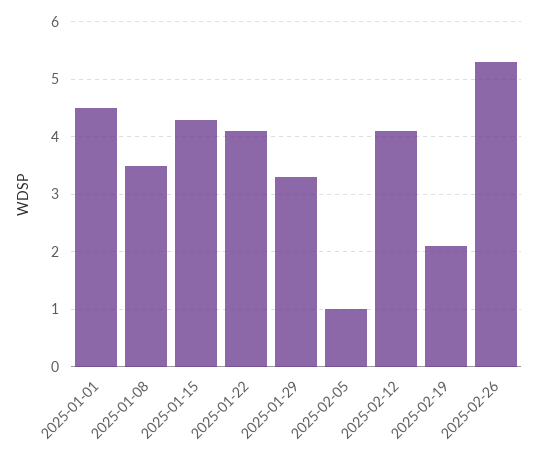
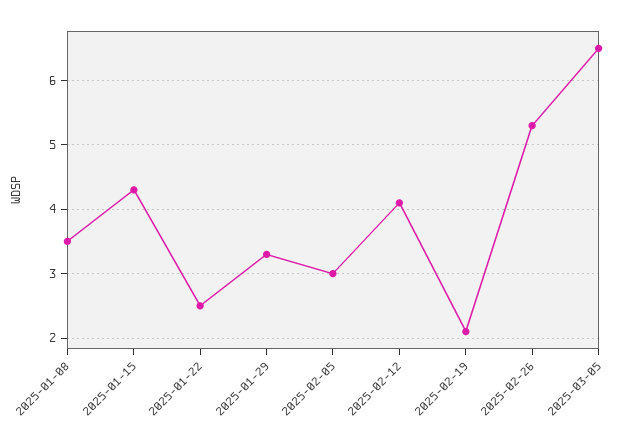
2025-01-01: 4.5 -> none
2025-01-22: 4 -> 2.5
2025-02-05: 1 -> 3
2025-03-05: none -> 6.5

